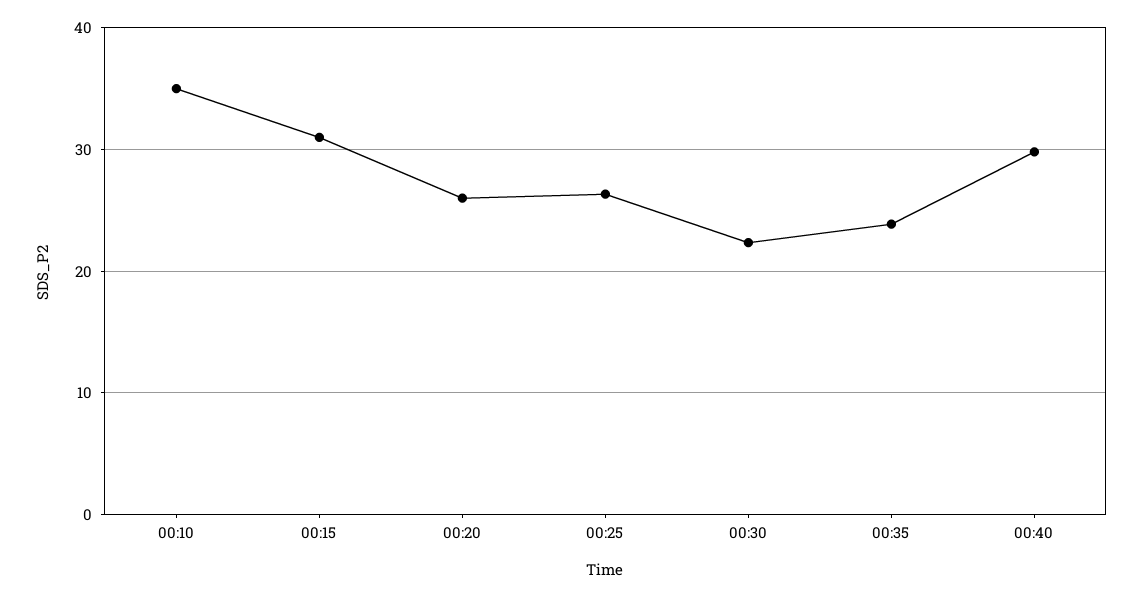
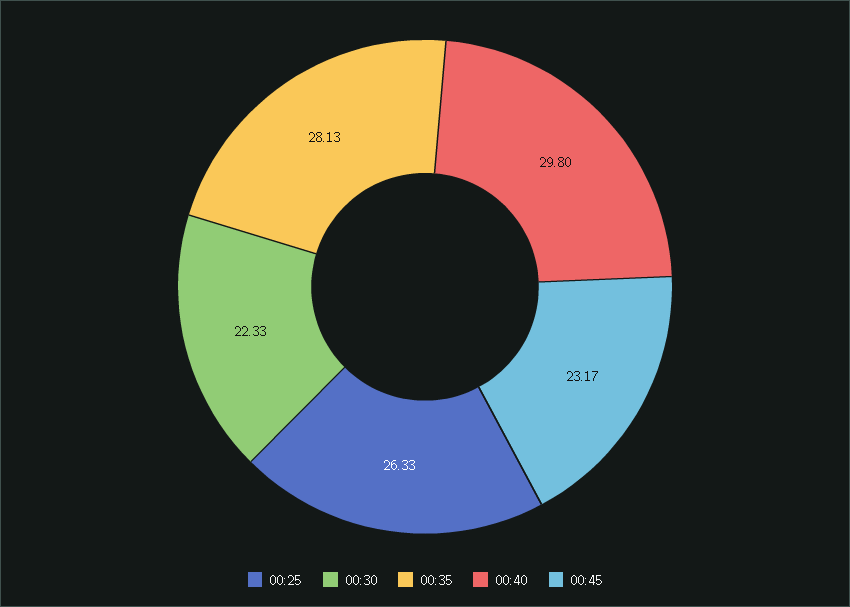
00:10: 35 -> none
00:15: 31 -> none
00:20: 26 -> none
00:35: 24 -> 28.13
00:45: none -> 23.17

